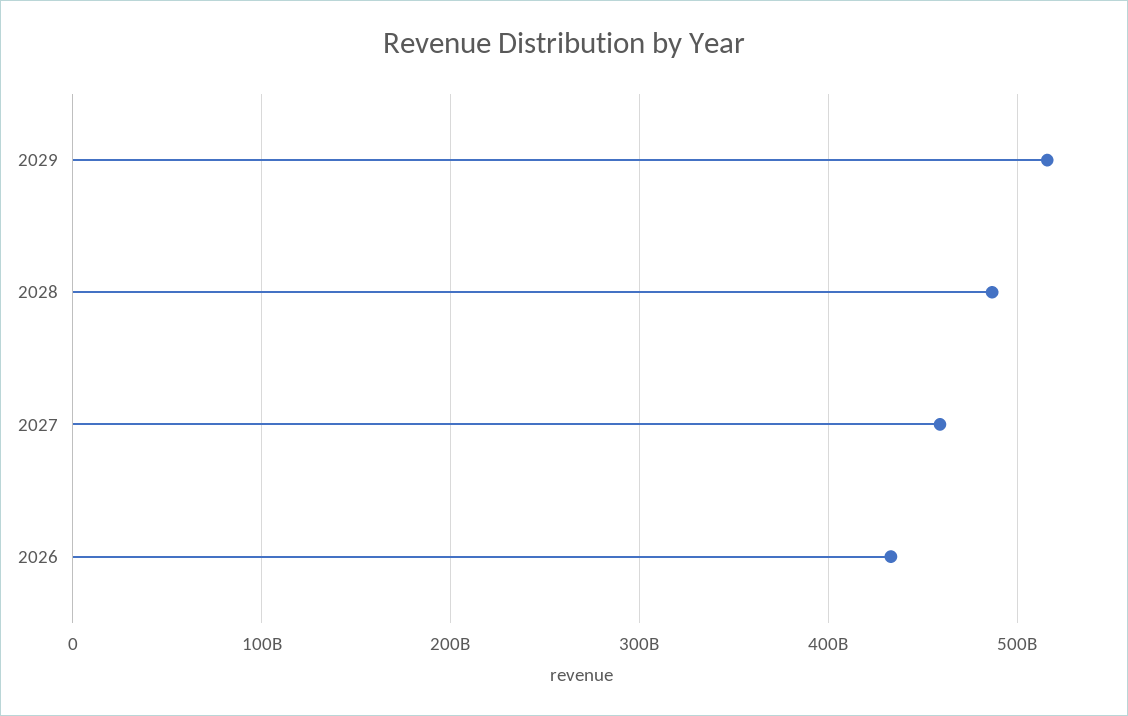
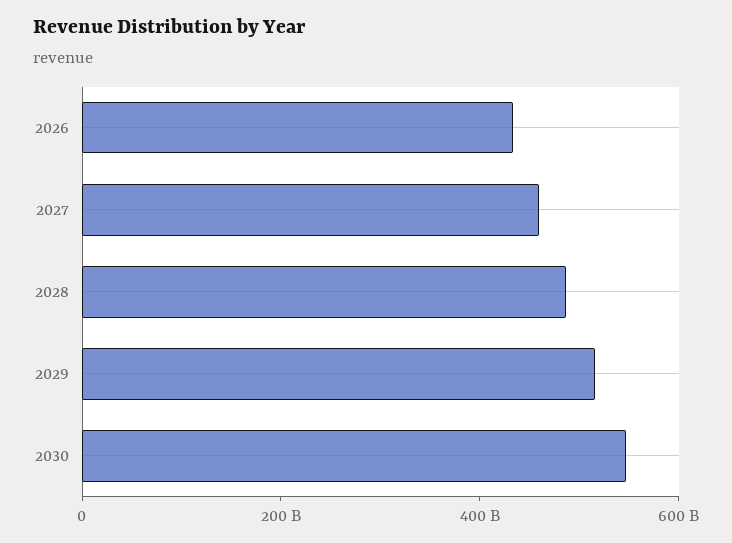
2030: none -> 550000000000

